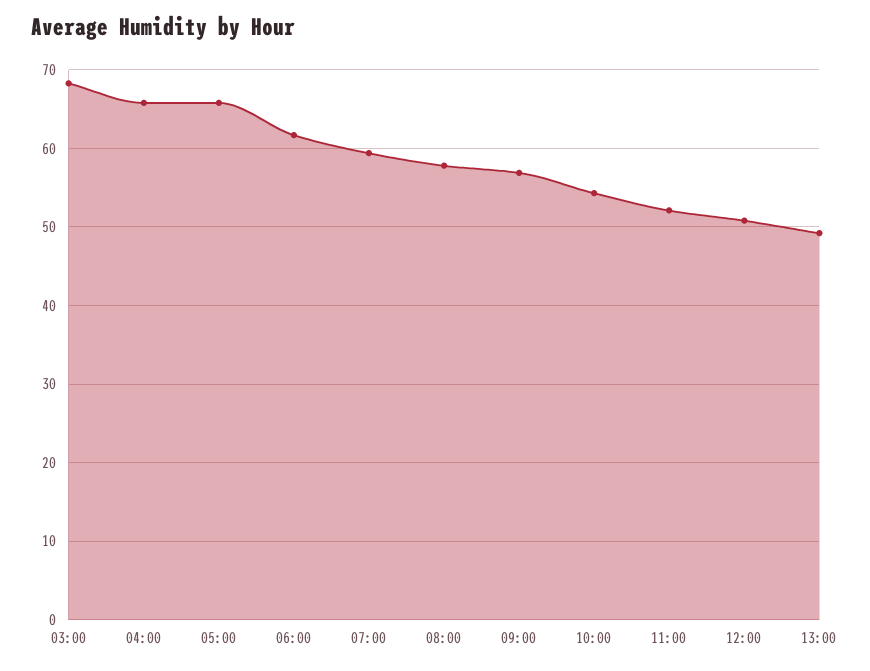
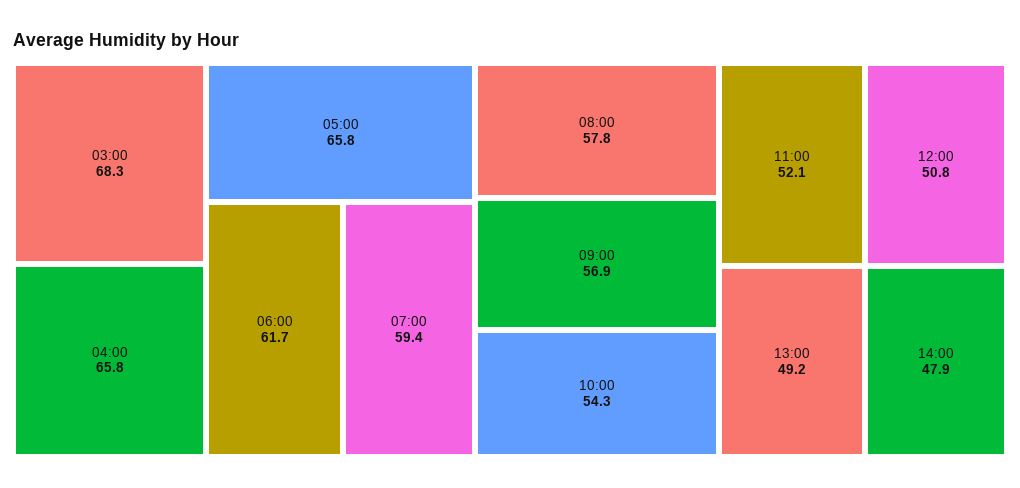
14:00: none -> 47.9

